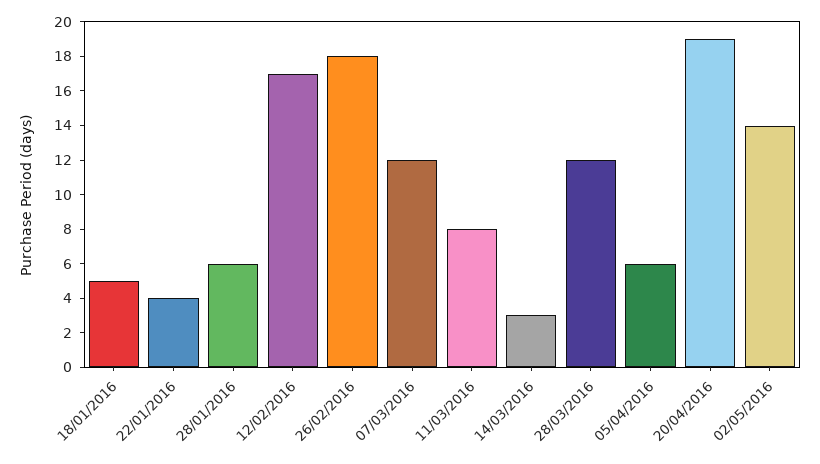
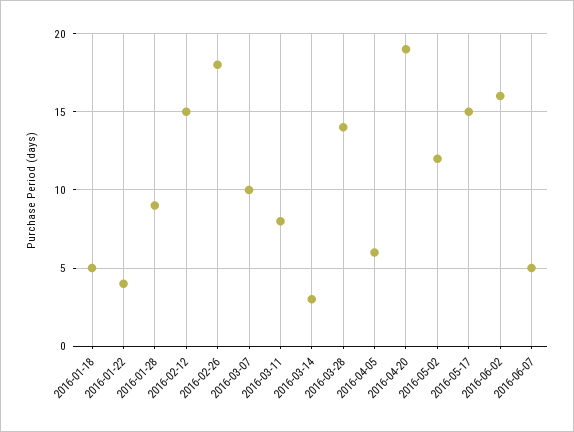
28/01/2016: 6 -> 9
12/02/2016: 17 -> 15
07/03/2016: 12 -> 10
28/03/2016: 12 -> 14
02/05/2016: 14 -> 12
2016-05-17: none -> 15
2016-06-02: none -> 16
2016-06-07: none -> 5

